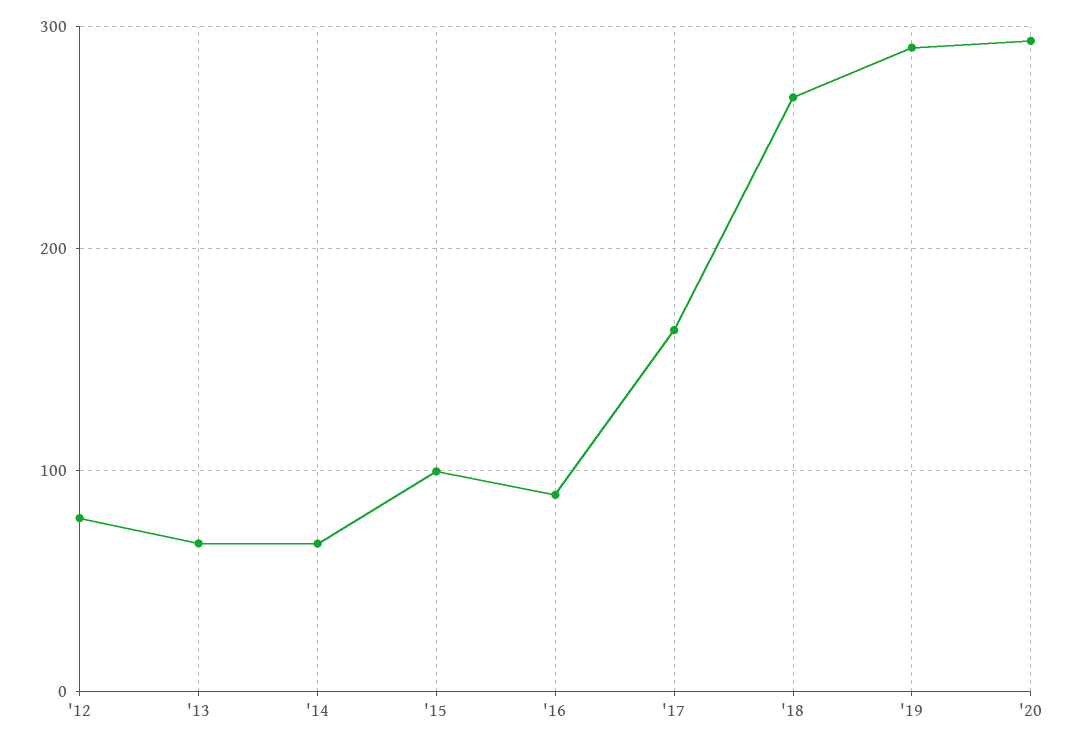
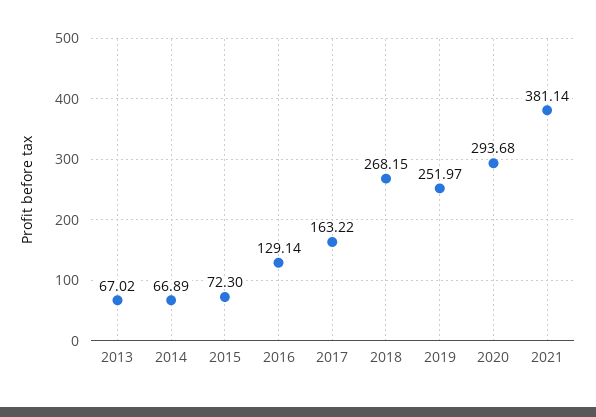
'12: 80 -> none
'15: 100 -> 72.3
'16: 90 -> 129.14
'19: 290 -> 251.97
2021: none -> 381.14

